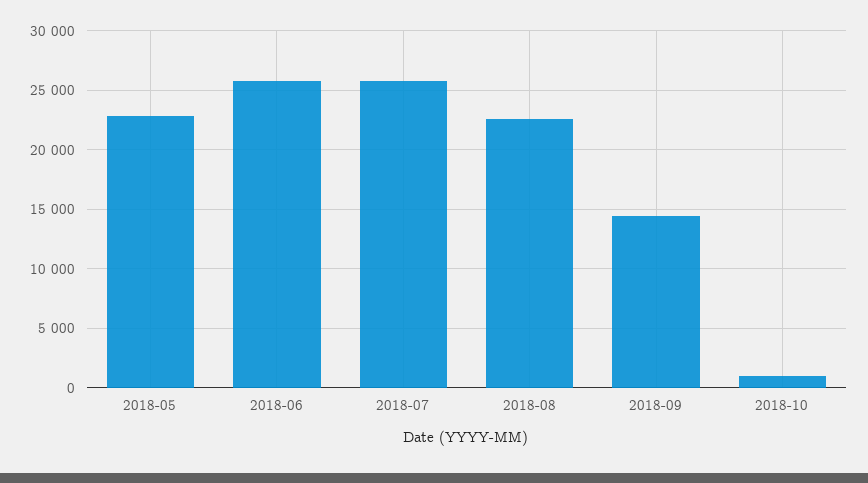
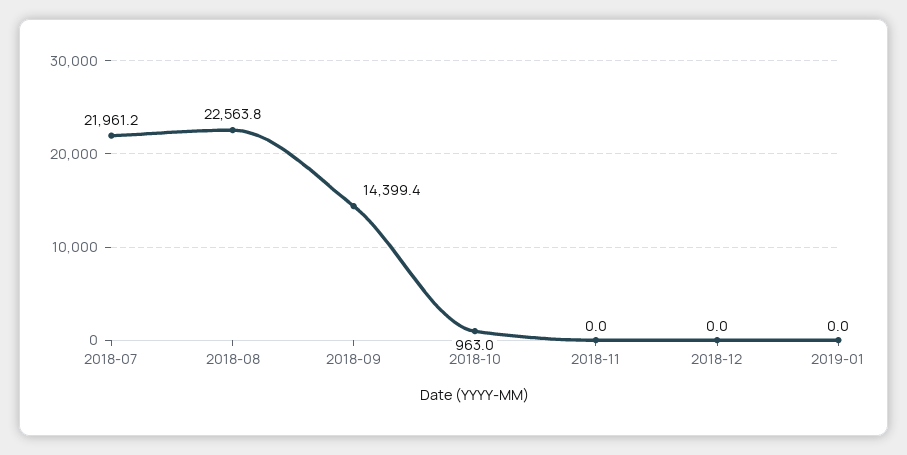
2018-05: 23000 -> none
2018-06: 26000 -> none
2018-07: 26000 -> 21961.2
2018-11: none -> 0
2018-12: none -> 0
2019-01: none -> 0

